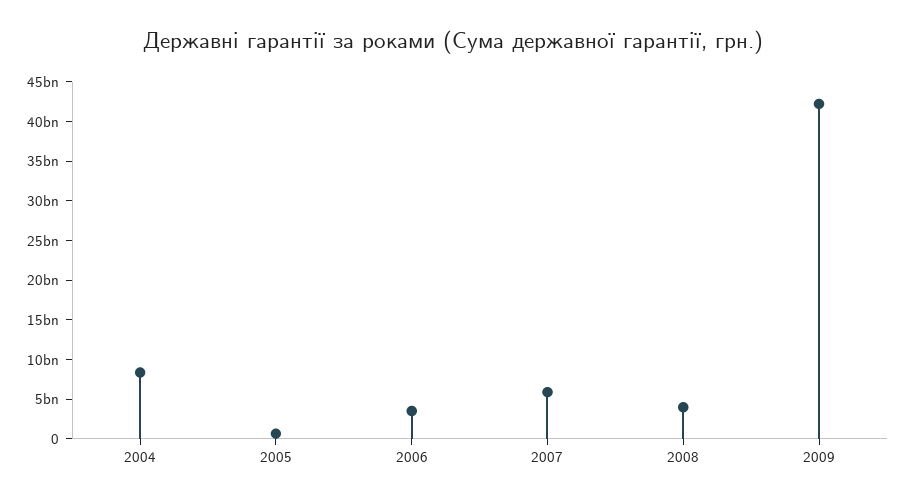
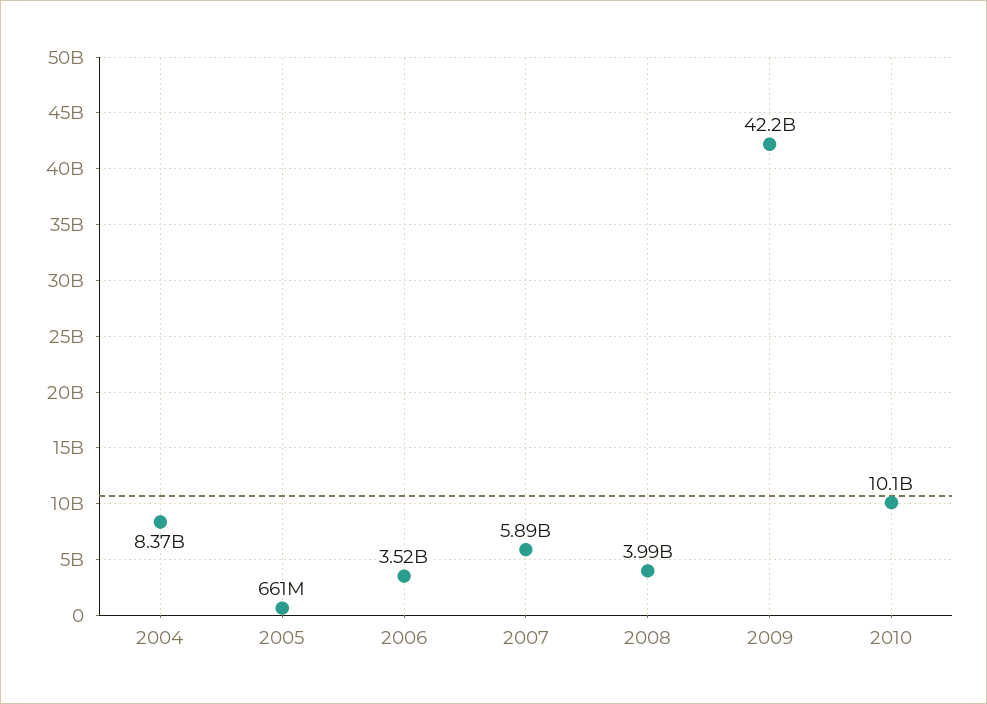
2010: none -> 10100000000

